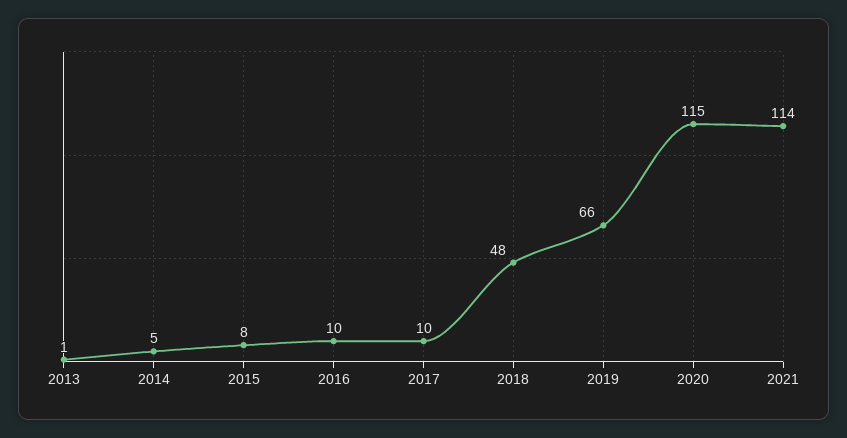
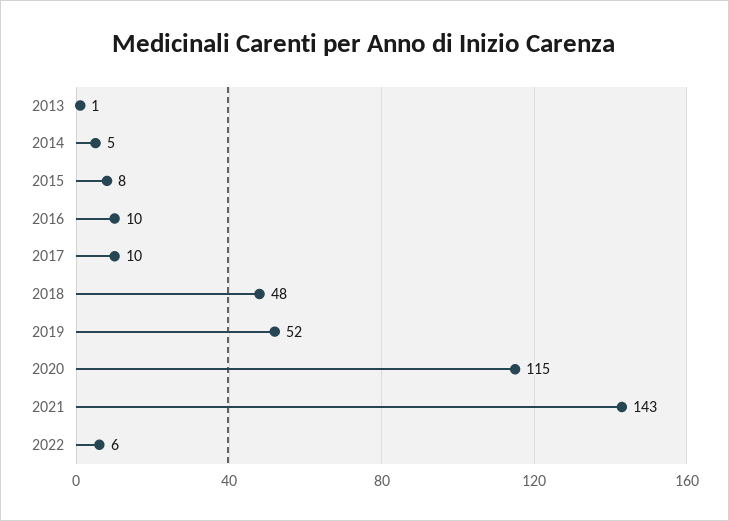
2019: 66 -> 52
2021: 114 -> 143
2022: none -> 6

